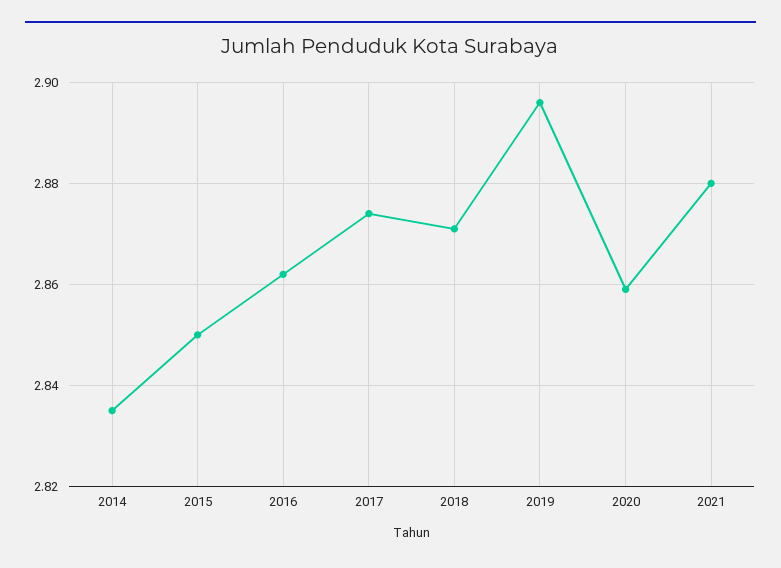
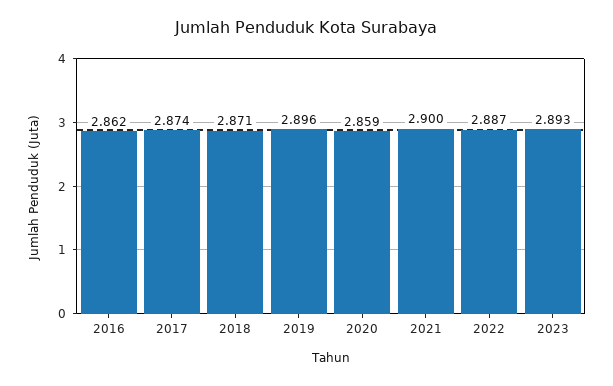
2014: 2.835 -> none
2015: 2.85 -> none
2021: 2.88 -> 2.9
2022: none -> 2.887
2023: none -> 2.893

